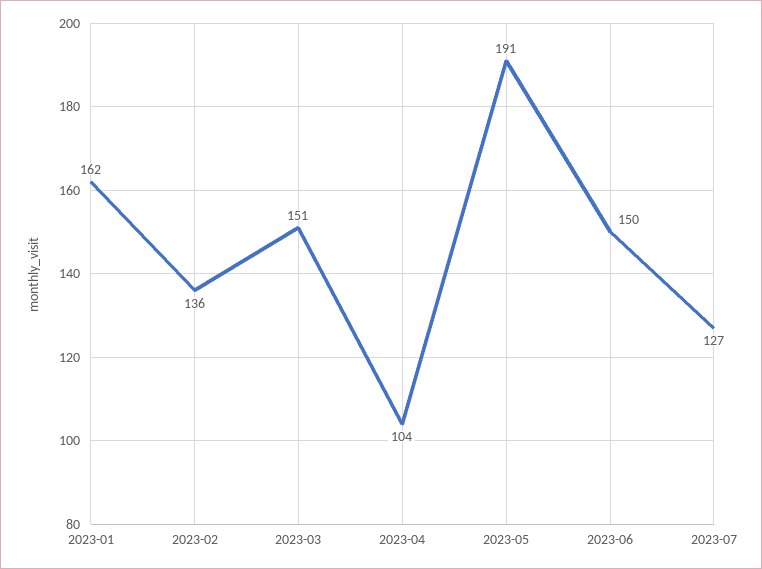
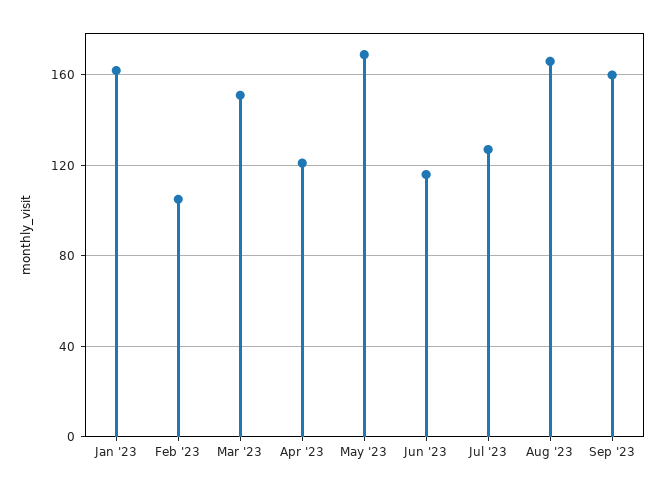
2023-02: 136 -> 105
2023-04: 104 -> 120
2023-05: 191 -> 170
2023-06: 150 -> 115
Aug '23: none -> 165
Sep '23: none -> 160

